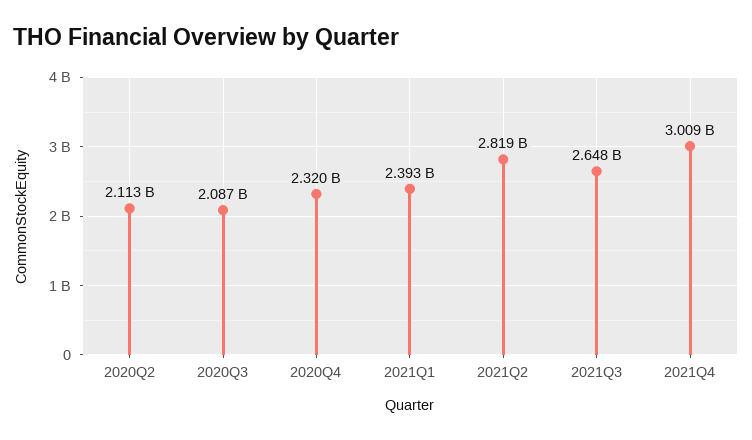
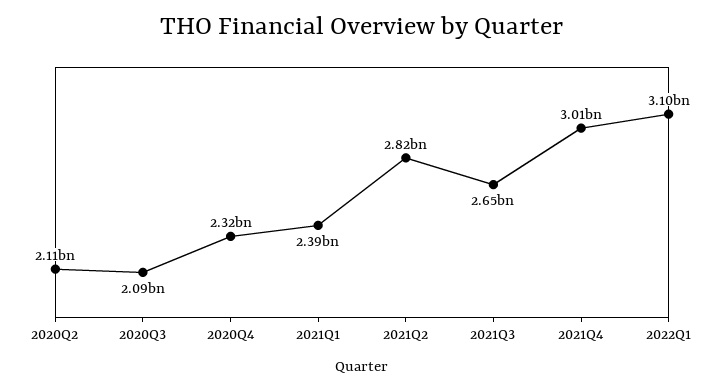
2022Q1: none -> 3100000000

